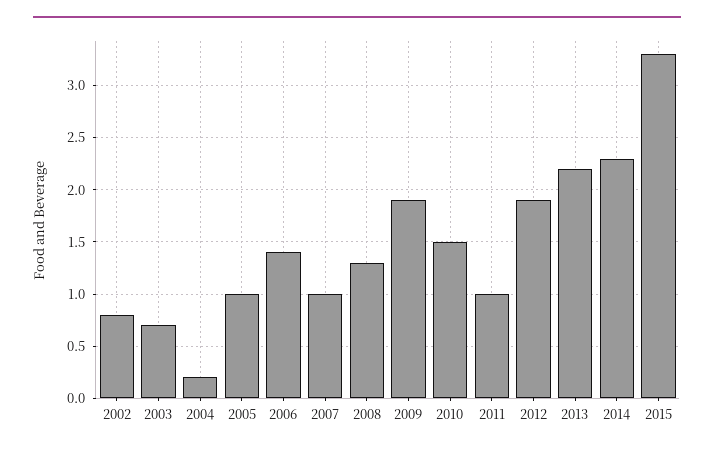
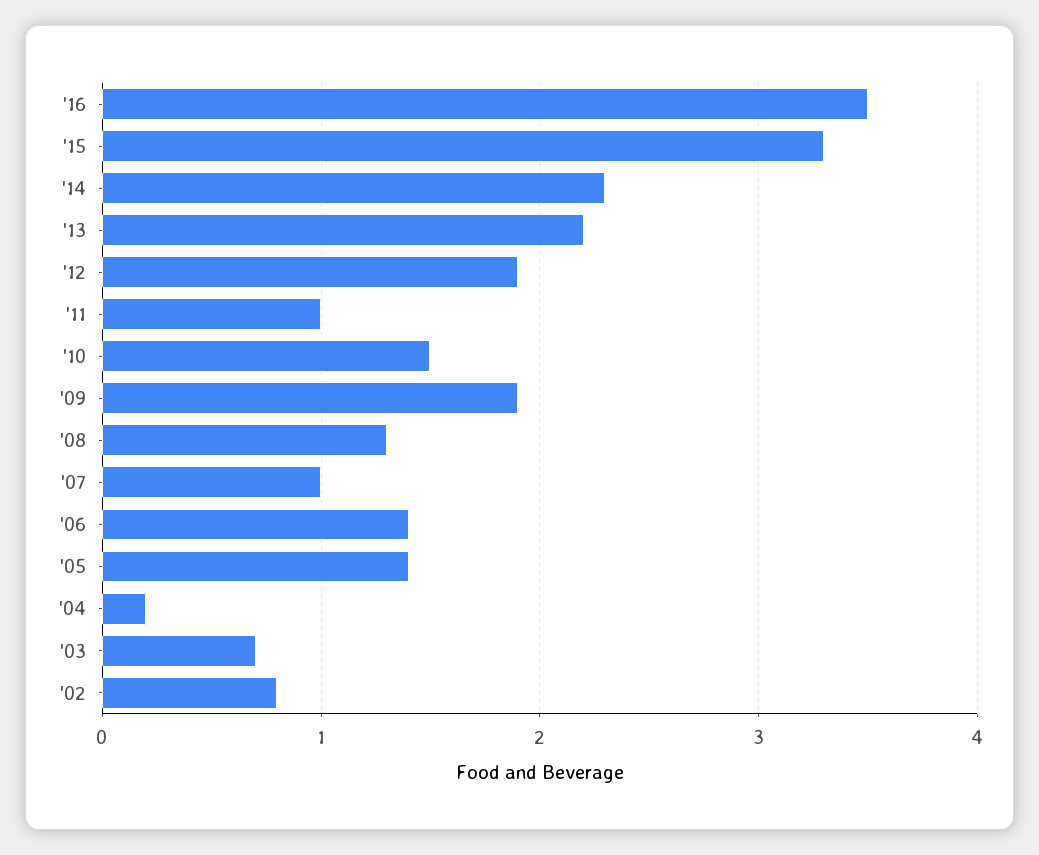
2005: 1 -> 1.4
'16: none -> 3.5

